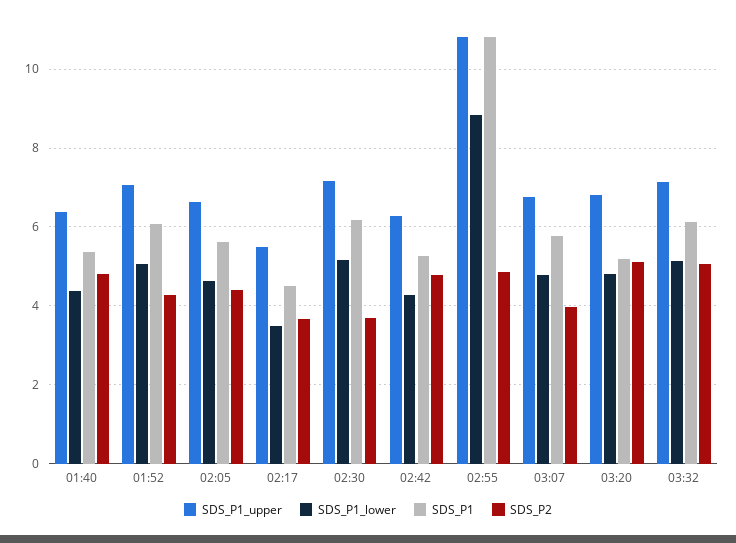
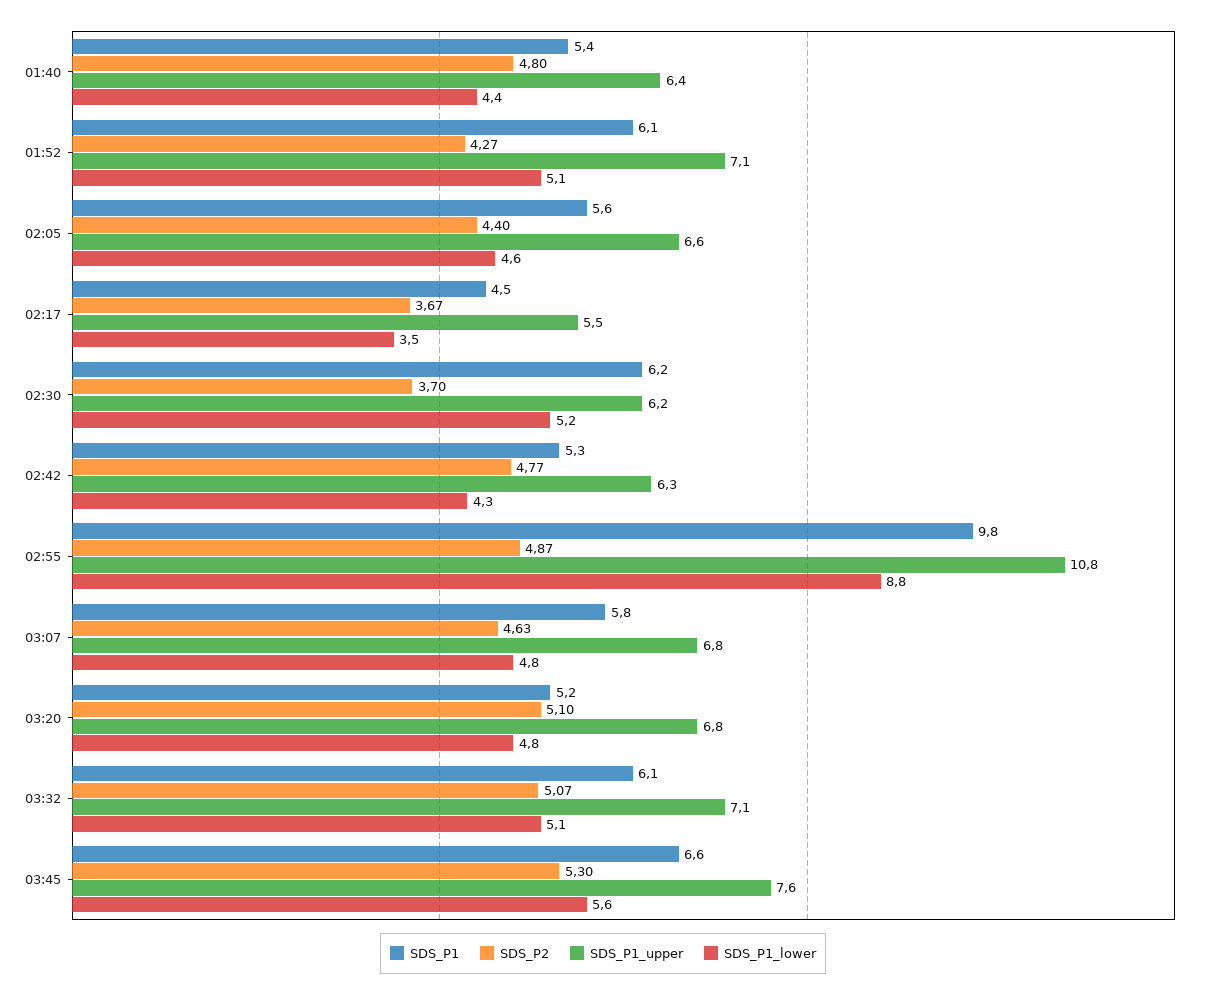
SDS_P1_upper, 02:30: 7.2 -> 6.2
SDS_P1, 02:55: 10.8 -> 9.8
SDS_P2, 03:07: 4 -> 4.63
SDS_P1, 03:45: none -> 6.6
SDS_P2, 03:45: none -> 5.3
SDS_P1_upper, 03:45: none -> 7.6
SDS_P1_lower, 03:45: none -> 5.6

